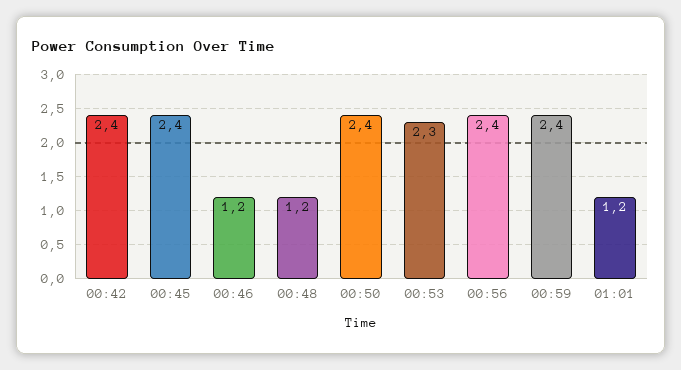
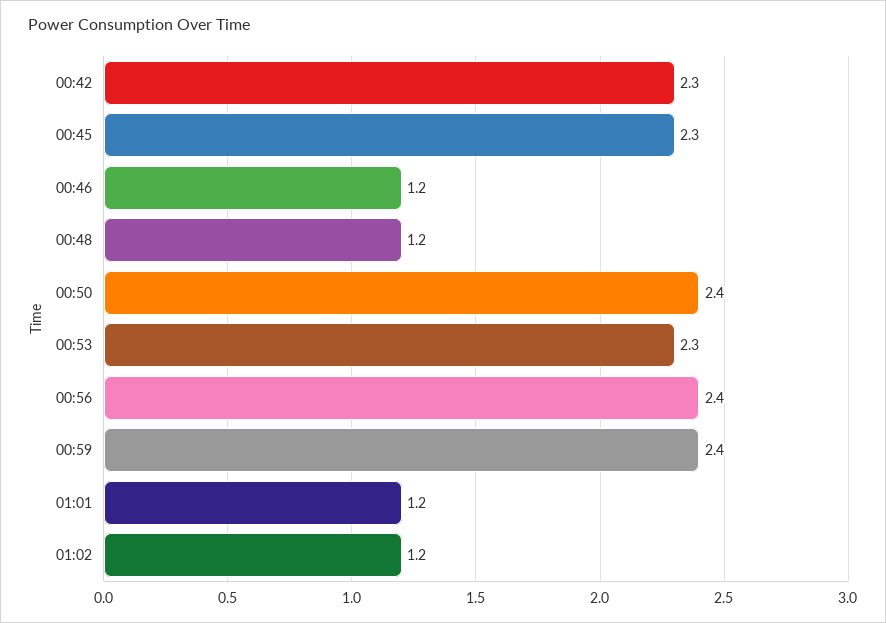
00:42: 2.4 -> 2.3
00:45: 2.4 -> 2.3
01:02: none -> 1.2

